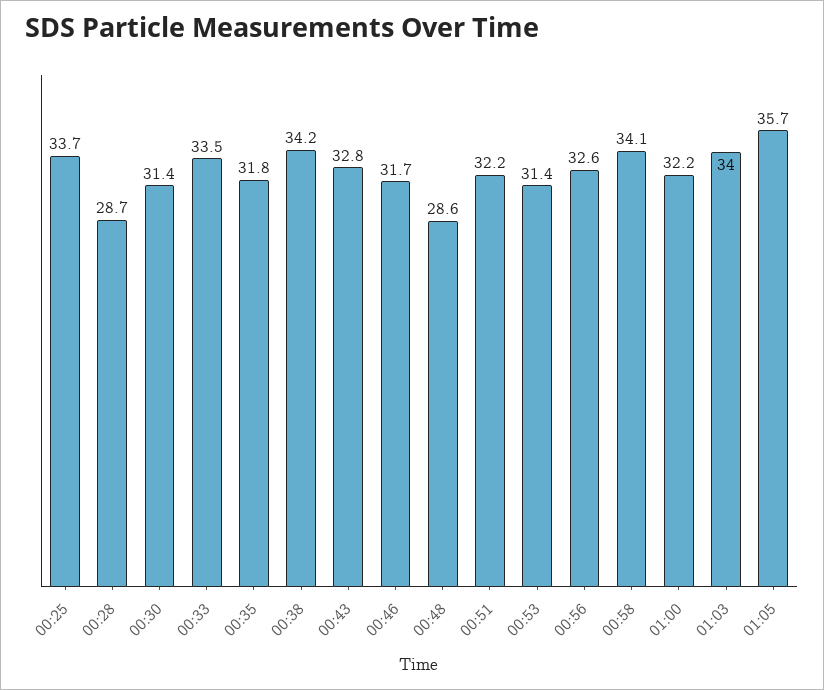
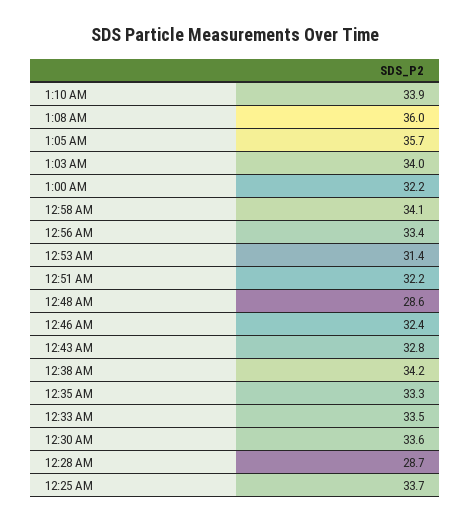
00:30: 31.4 -> 33.6
00:35: 31.8 -> 33.3
00:46: 31.7 -> 32.4
00:56: 32.6 -> 33.4
1:10 AM: none -> 33.9
1:08 AM: none -> 36

